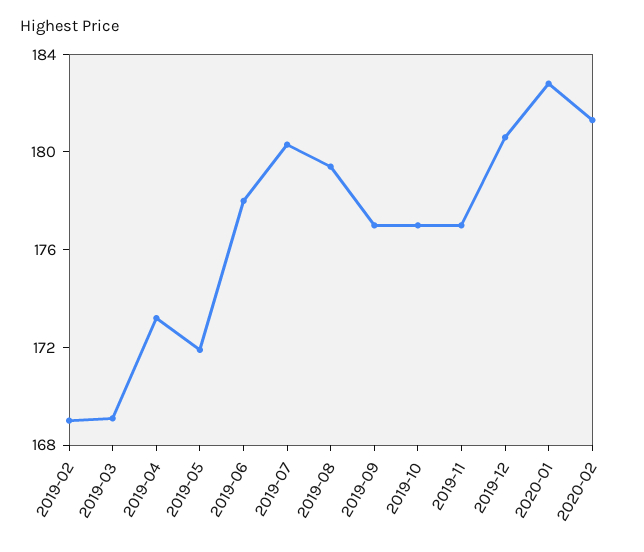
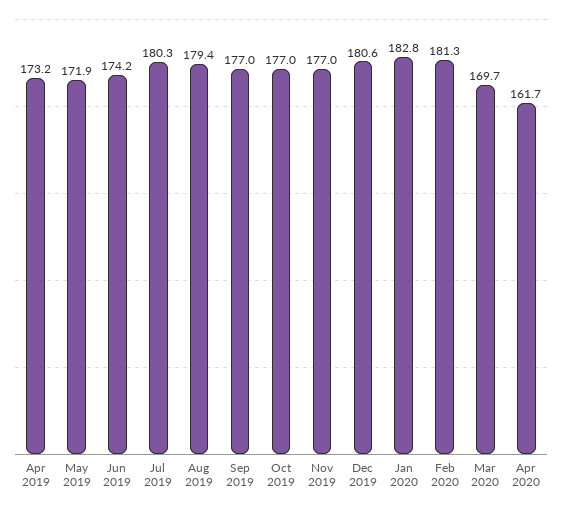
2019-02: 169 -> none
2019-03: 169 -> none
2019-06: 178 -> 174.2
Mar 2020: none -> 169.7
Apr 2020: none -> 161.7

